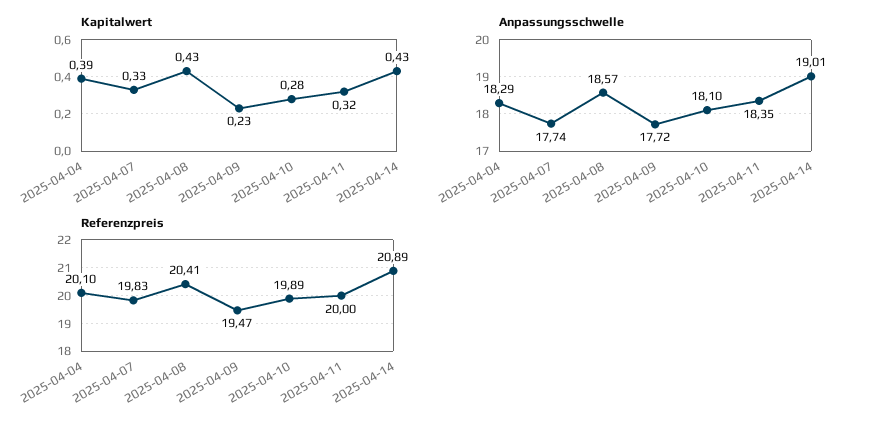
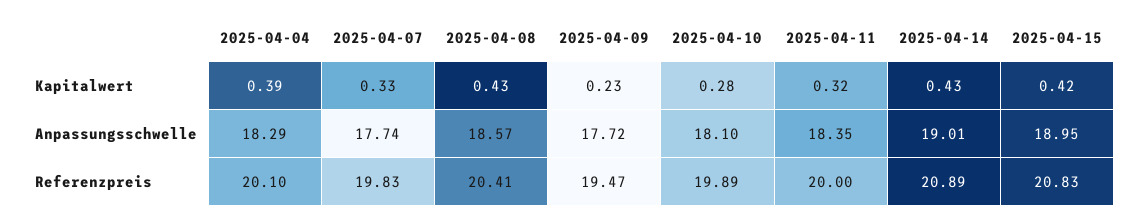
Kapitalwert, 2025-04-15: none -> 0.42
Anpassungsschwelle, 2025-04-15: none -> 18.95
Referenzpreis, 2025-04-15: none -> 20.83

